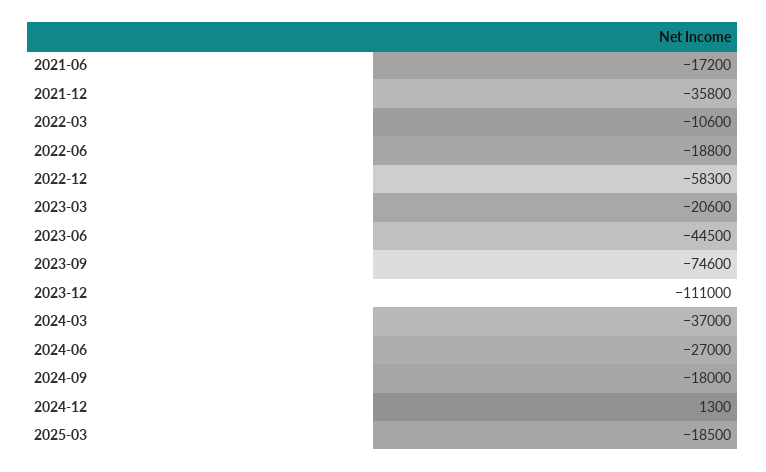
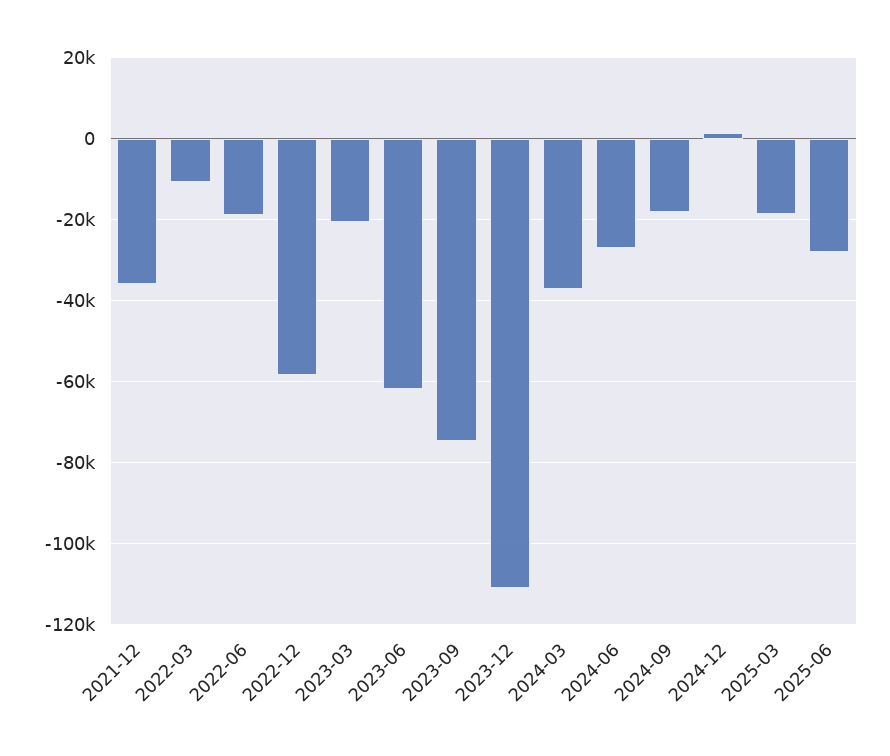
2021-06: -17200 -> none
2023-06: -44500 -> -62000
2025-06: none -> -28000

